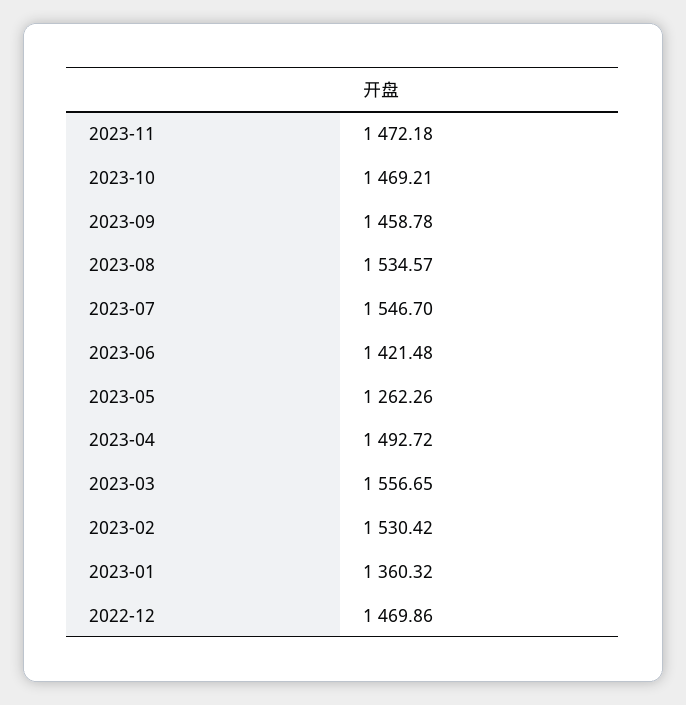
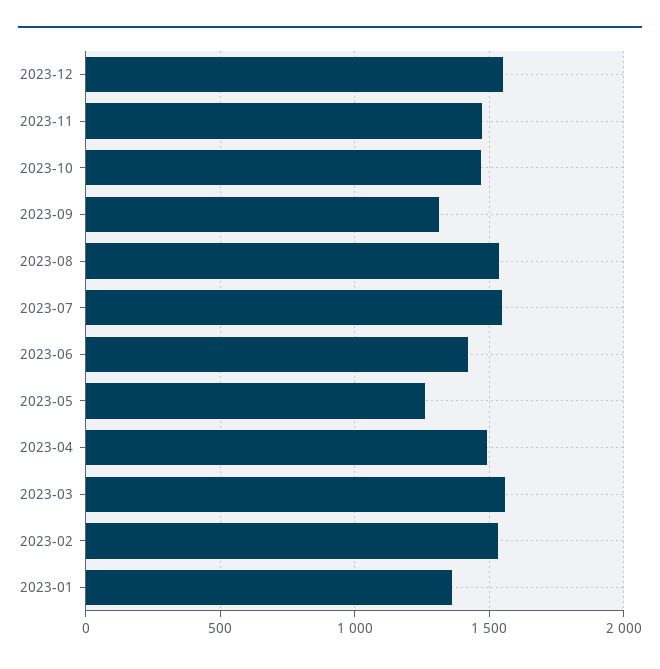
2023-09: 1458.78 -> 1300
2022-12: 1469.86 -> none
2023-12: none -> 1550

